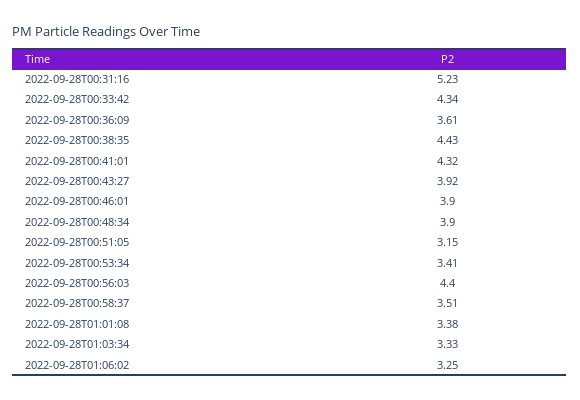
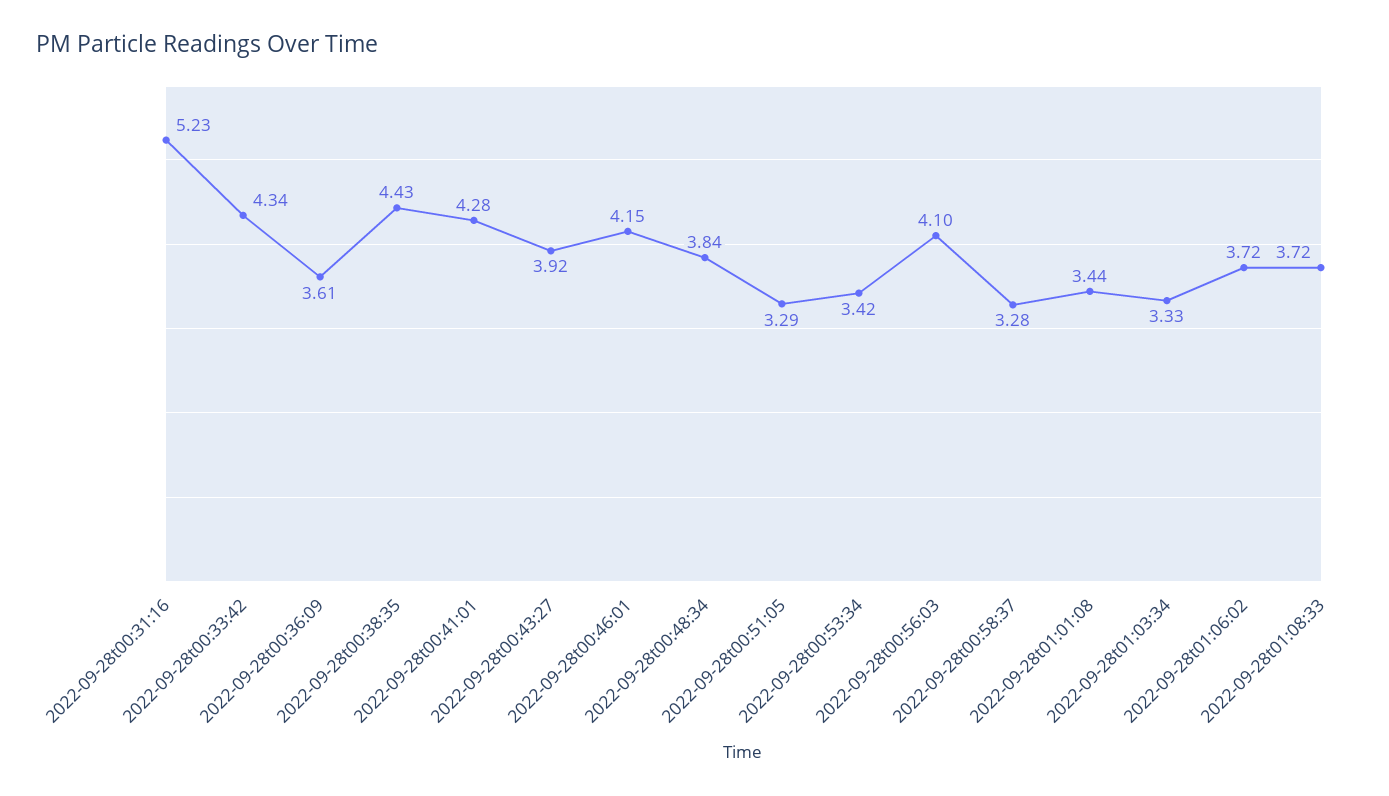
2022-09-28T00:41:01: 4.32 -> 4.28
2022-09-28T00:46:01: 3.9 -> 4.15
2022-09-28T00:48:34: 3.9 -> 3.84
2022-09-28T00:51:05: 3.15 -> 3.29
2022-09-28T00:53:34: 3.41 -> 3.42
2022-09-28T00:56:03: 4.4 -> 4.1
2022-09-28T00:58:37: 3.51 -> 3.28
2022-09-28T01:01:08: 3.38 -> 3.44
2022-09-28T01:06:02: 3.25 -> 3.72
2022-09-28t01:08:33: none -> 3.72

